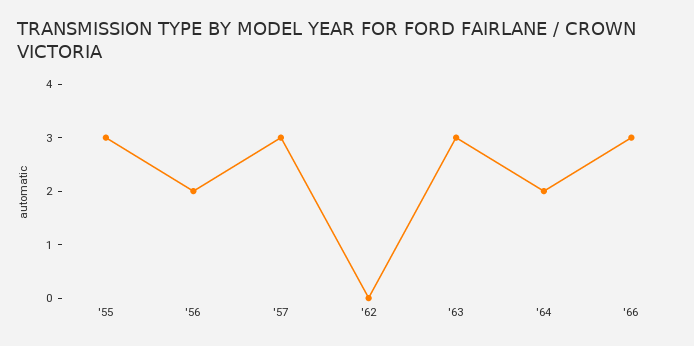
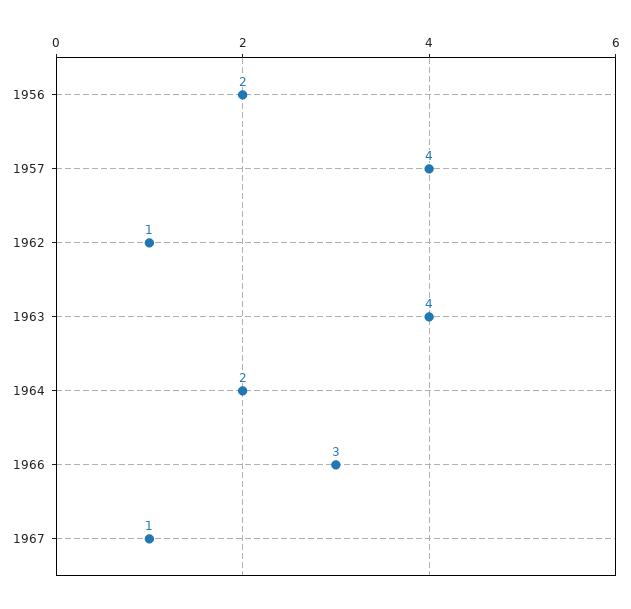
'55: 3 -> none
'57: 3 -> 4
'62: 0 -> 1
'63: 3 -> 4
1967: none -> 1

